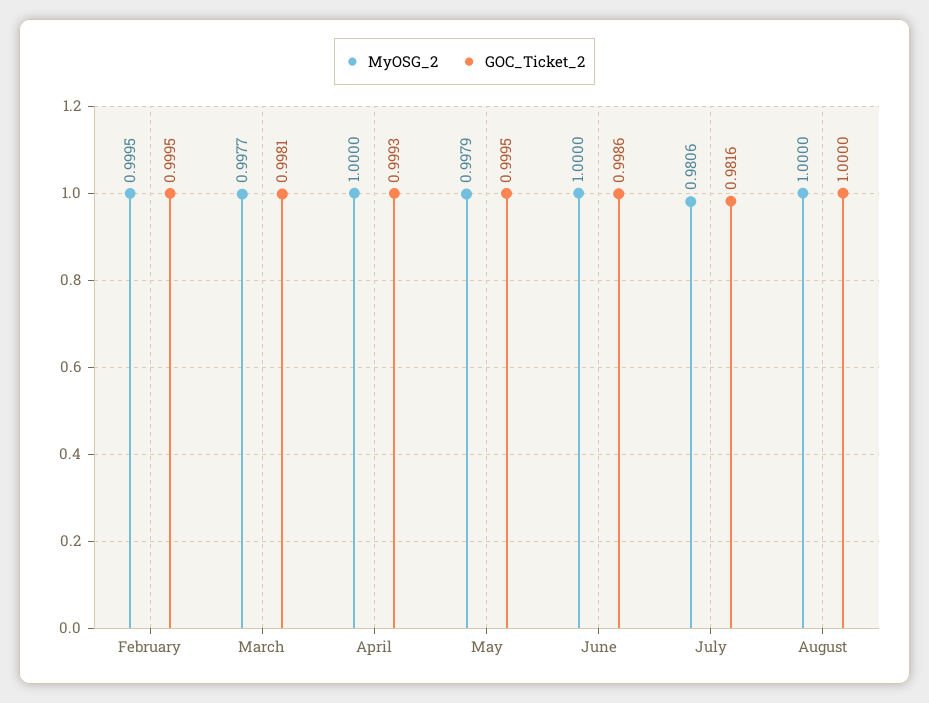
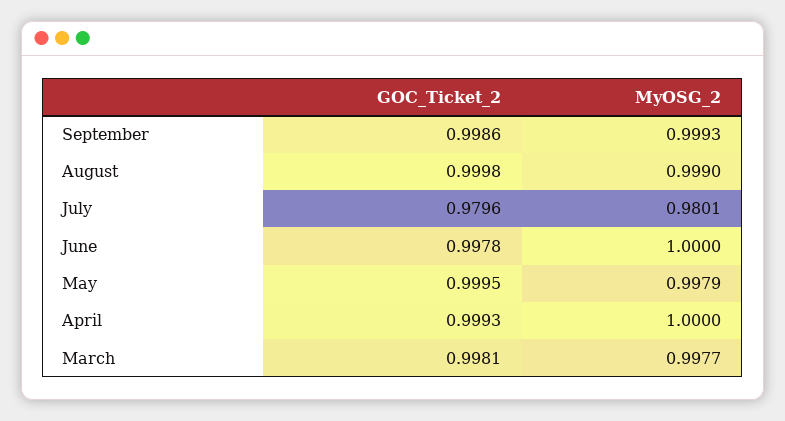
MyOSG_2, February: 0.9995 -> none
GOC_Ticket_2, February: 0.9995 -> none
GOC_Ticket_2, June: 0.9986 -> 0.9978
MyOSG_2, July: 0.9806 -> 0.9801
GOC_Ticket_2, July: 0.9816 -> 0.9796
MyOSG_2, August: 1 -> 0.999
GOC_Ticket_2, August: 1 -> 0.9998
GOC_Ticket_2, September: none -> 0.9986
MyOSG_2, September: none -> 0.9993

